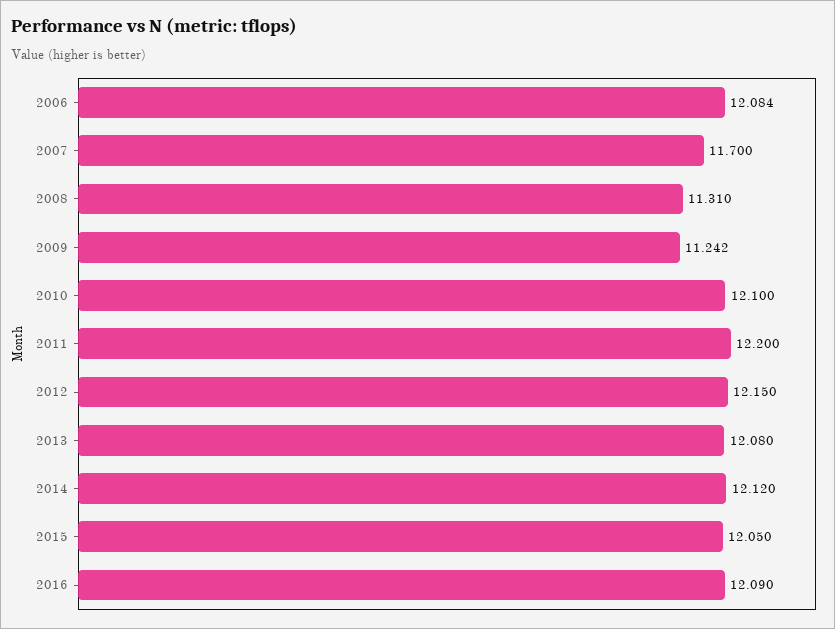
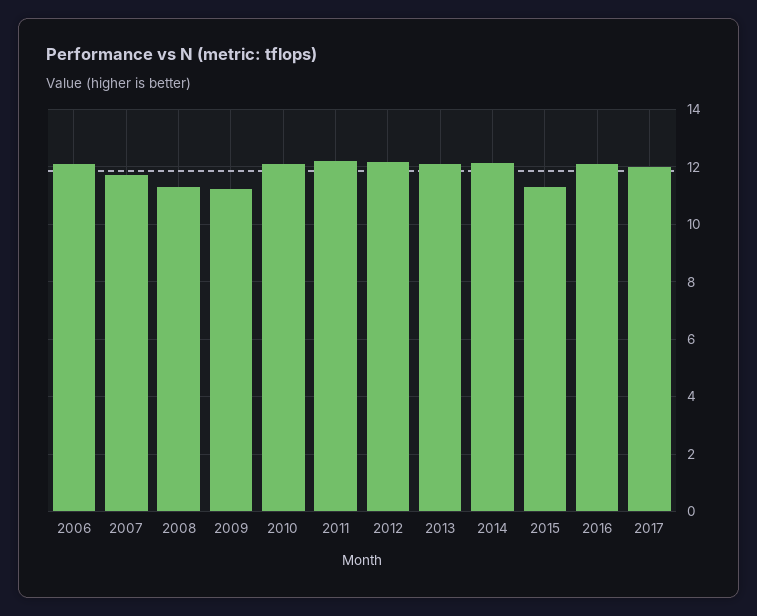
2015: 12.05 -> 11.25
2017: none -> 12

